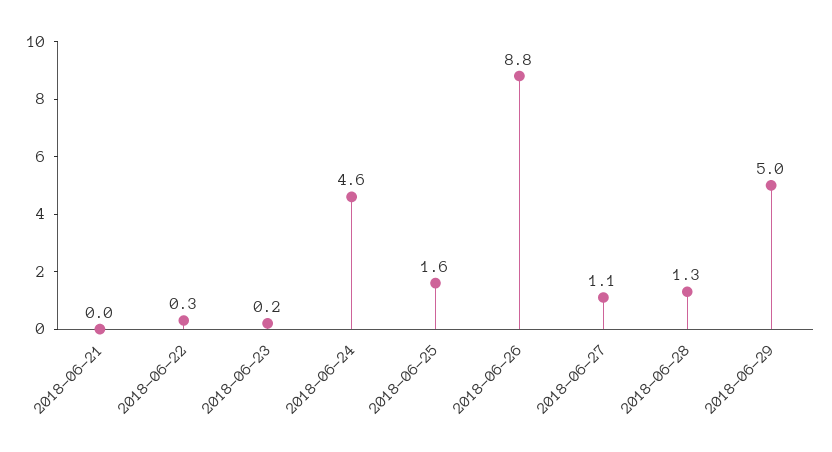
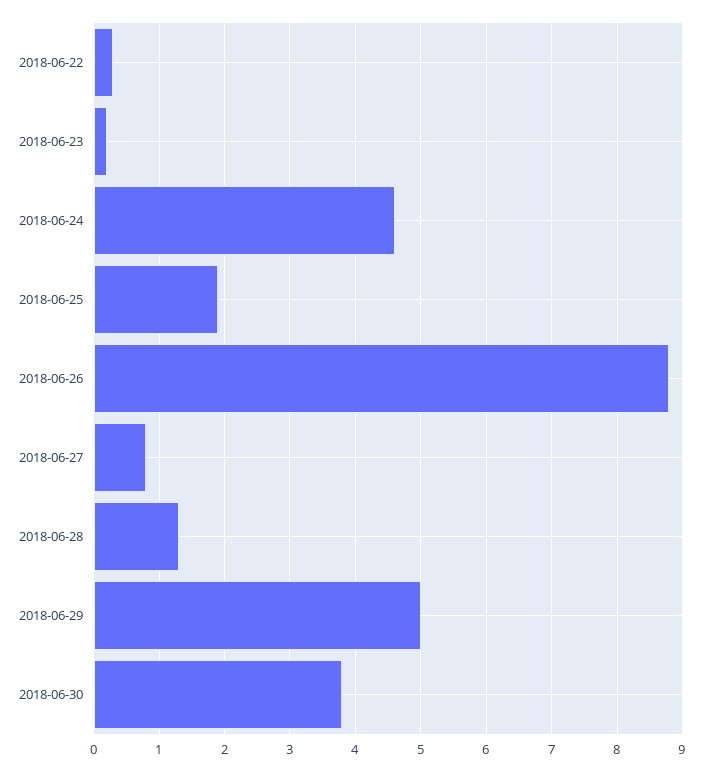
2018-06-21: 0 -> none
2018-06-25: 1.6 -> 1.9
2018-06-27: 1.1 -> 0.8
2018-06-30: none -> 3.8

